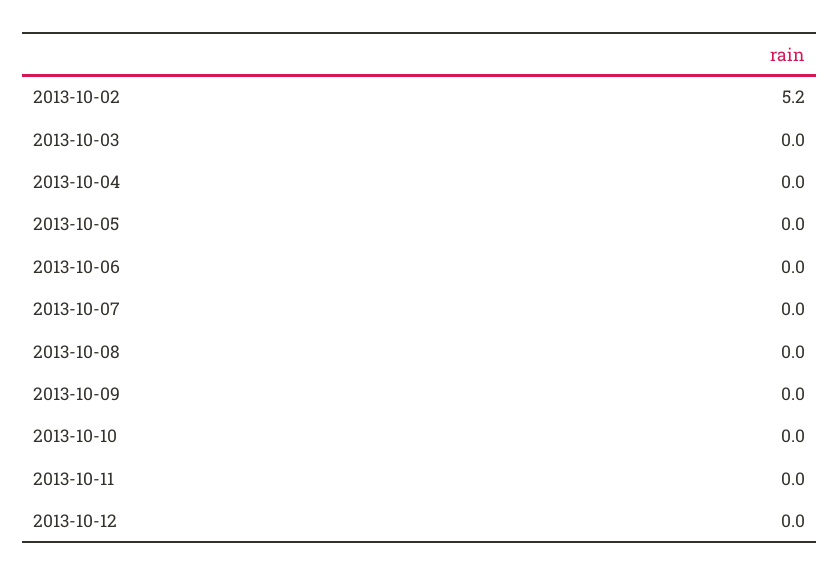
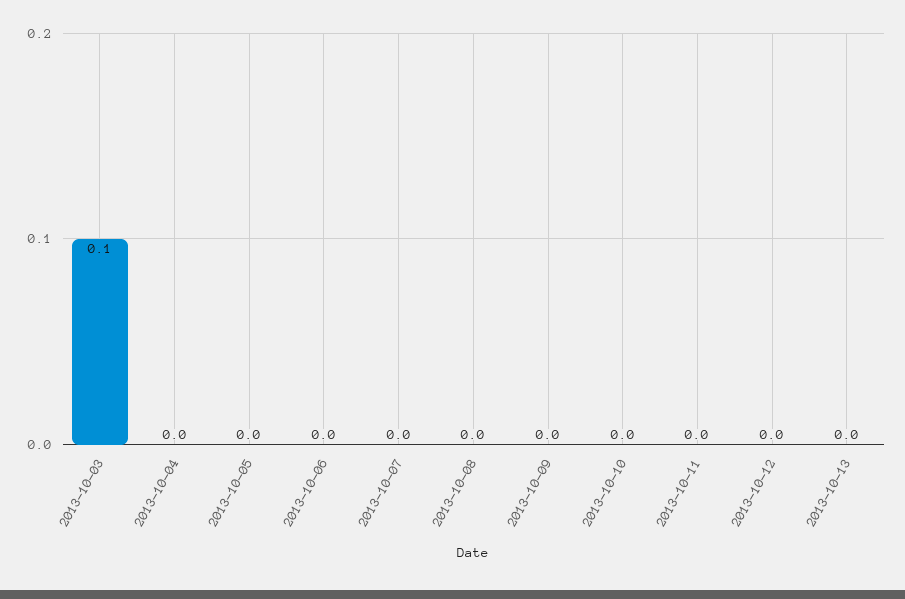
2013-10-02: 5.2 -> none
2013-10-03: 0 -> 0.1
2013-10-13: none -> 0

